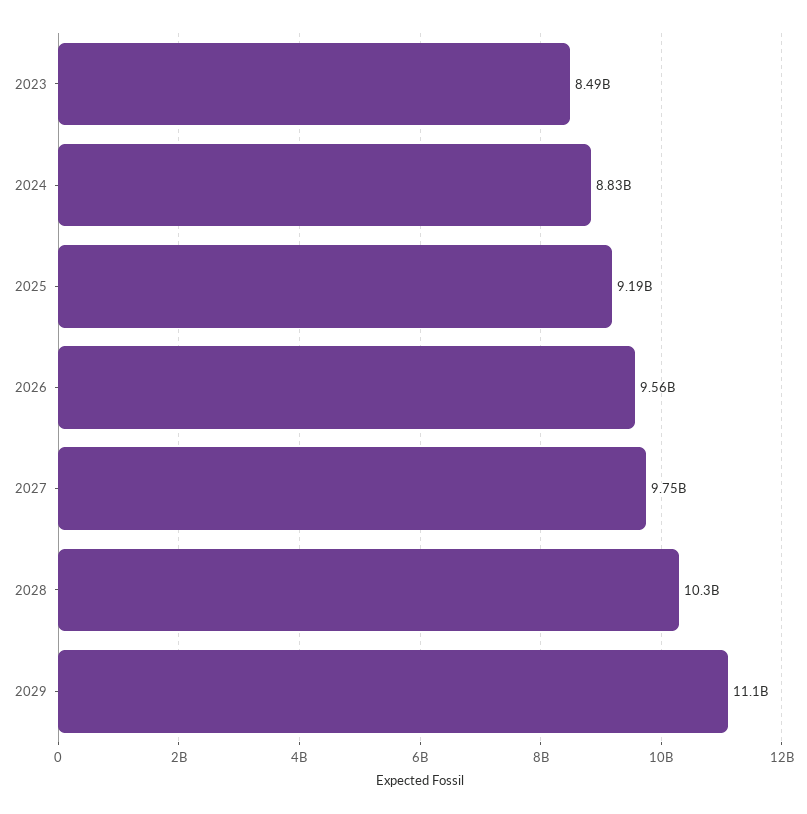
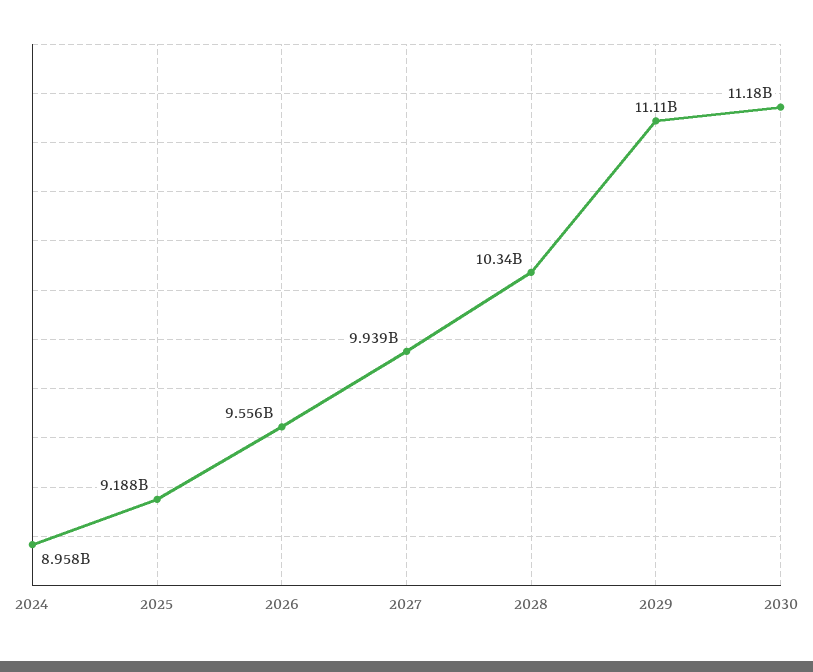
2023: 8490000000 -> none
2024: 8830000000 -> 8958000000
2027: 9750000000 -> 9939000000
2030: none -> 11180000000

